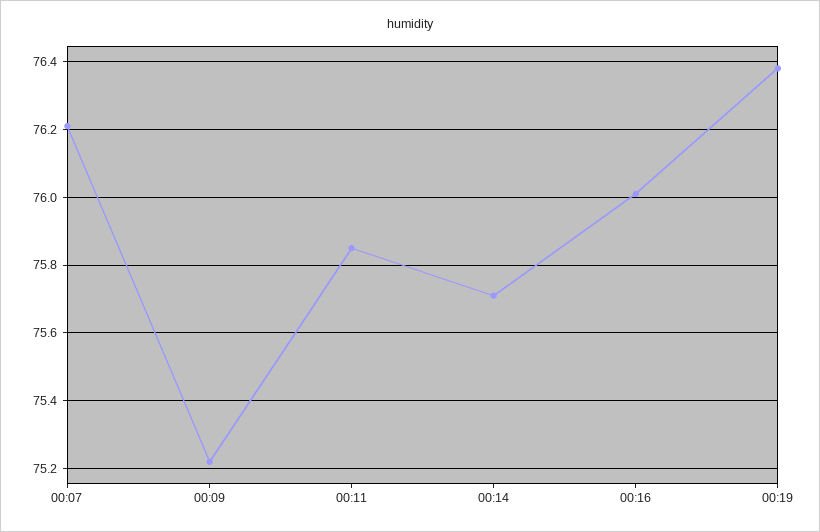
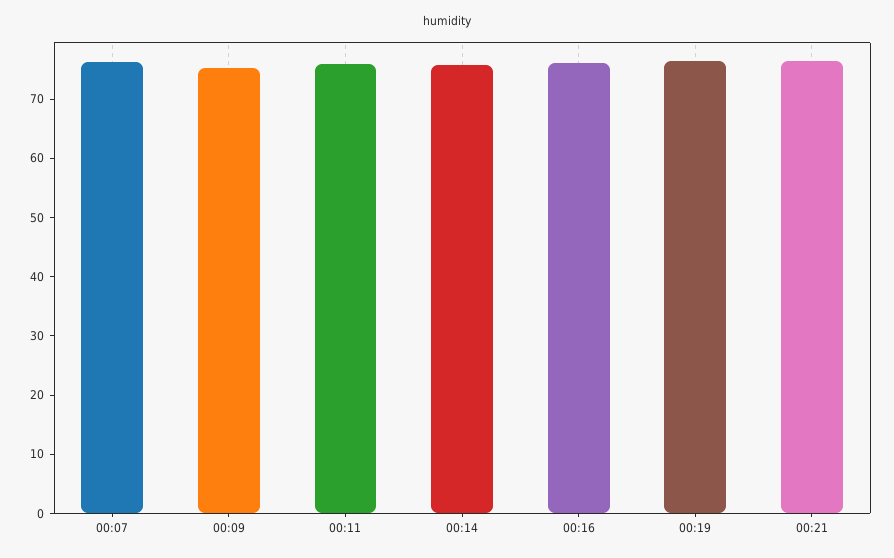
00:21: none -> 76

